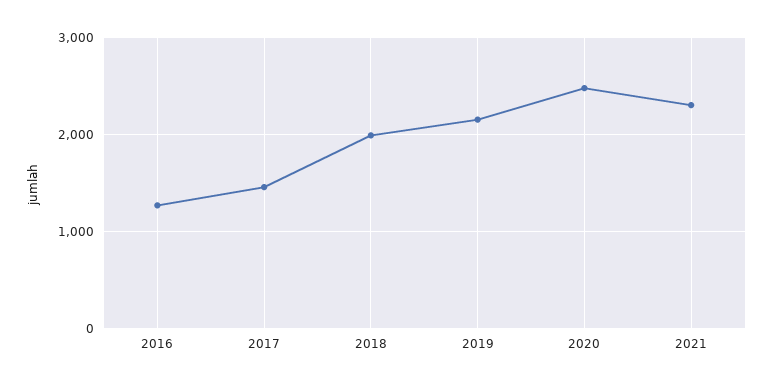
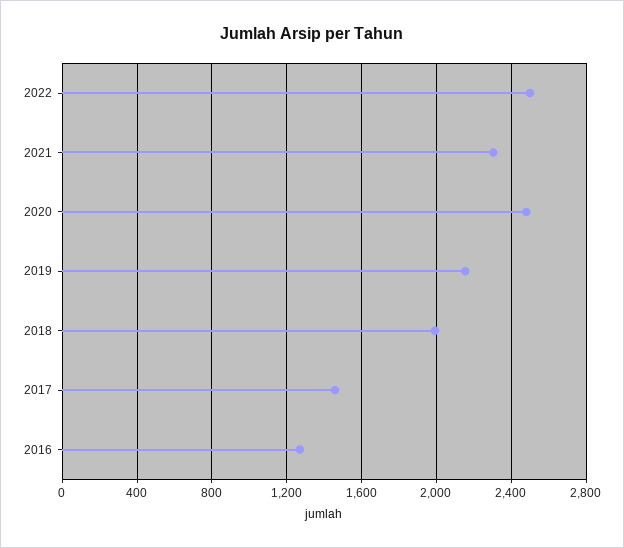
2022: none -> 2500

